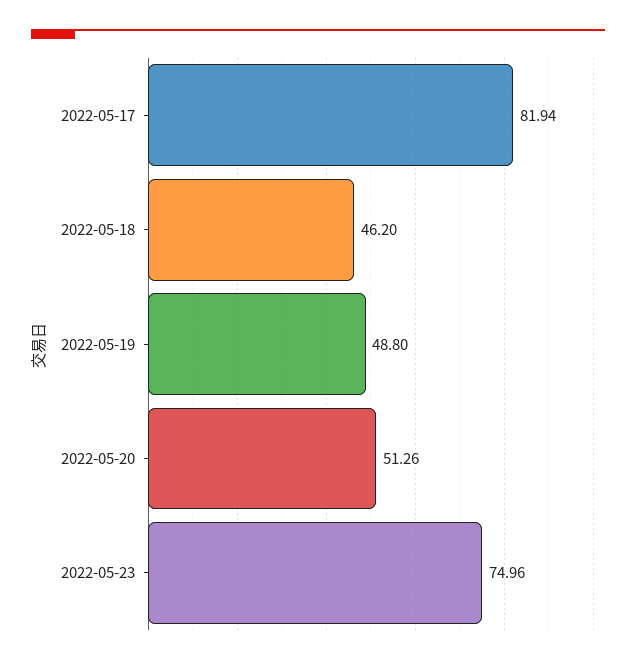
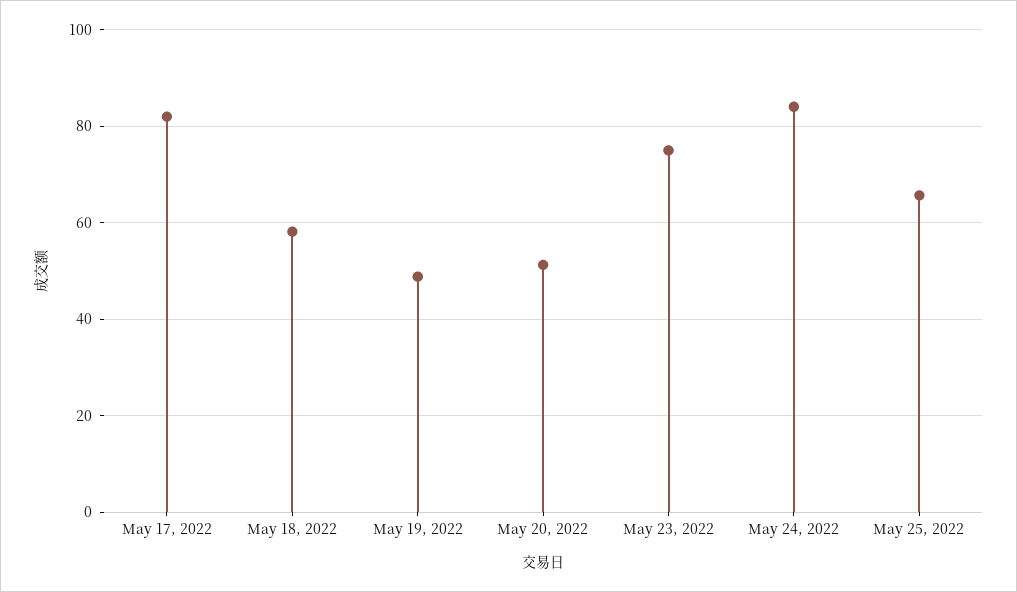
2022-05-18: 46.2 -> 58
May 24, 2022: none -> 84
May 25, 2022: none -> 66

